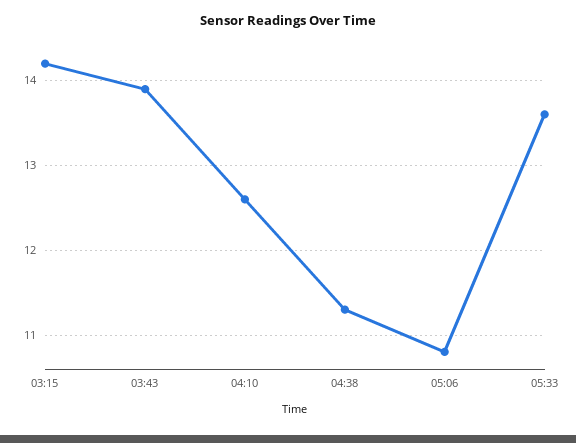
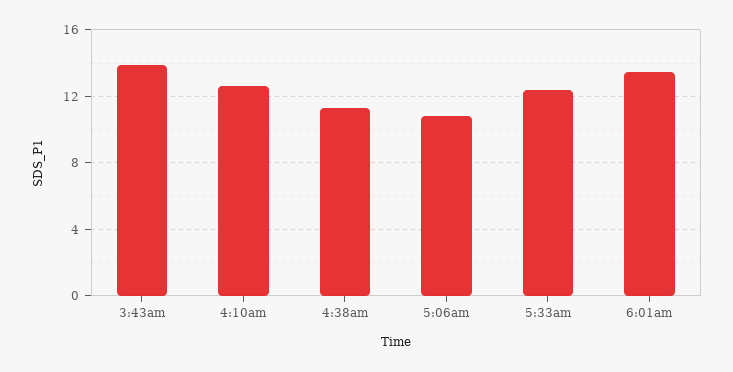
03:15: 14.2 -> none
05:33: 13.6 -> 12.5
6:01am: none -> 13.5

